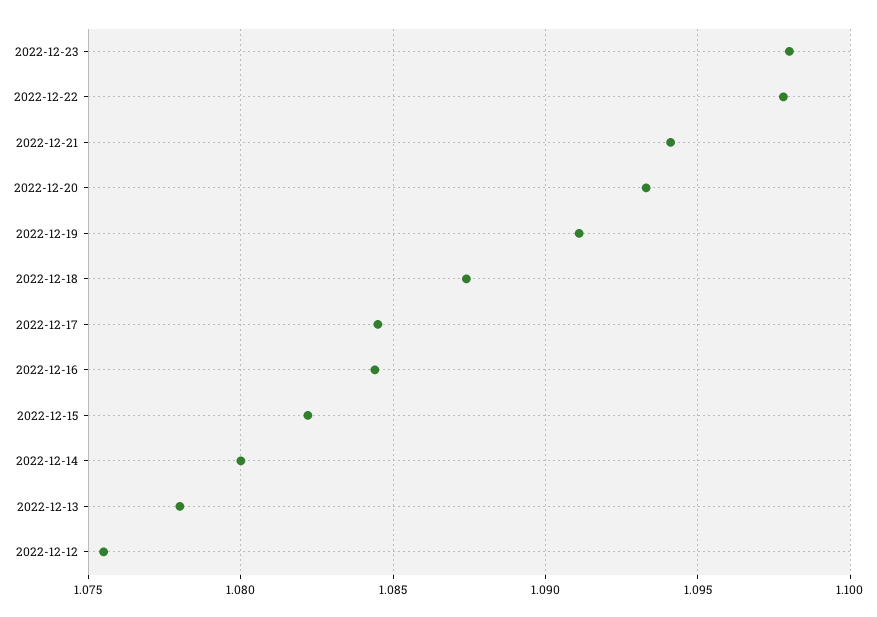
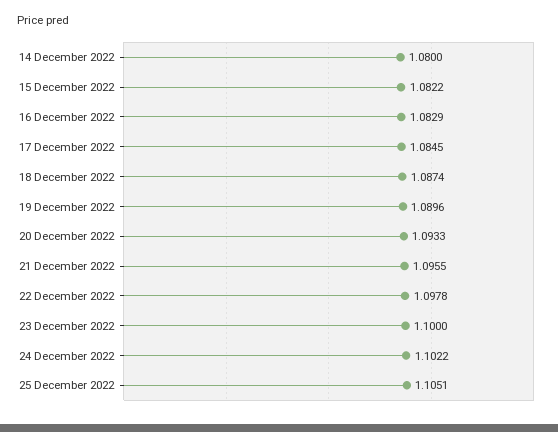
2022-12-23: 1.098 -> 1.1
2022-12-21: 1.094 -> 1.0955
2022-12-19: 1.091 -> 1.0896
2022-12-16: 1.0845 -> 1.0829
2022-12-13: 1.078 -> none
2022-12-12: 1.0755 -> none
24 December 2022: none -> 1.1022
25 December 2022: none -> 1.1051

